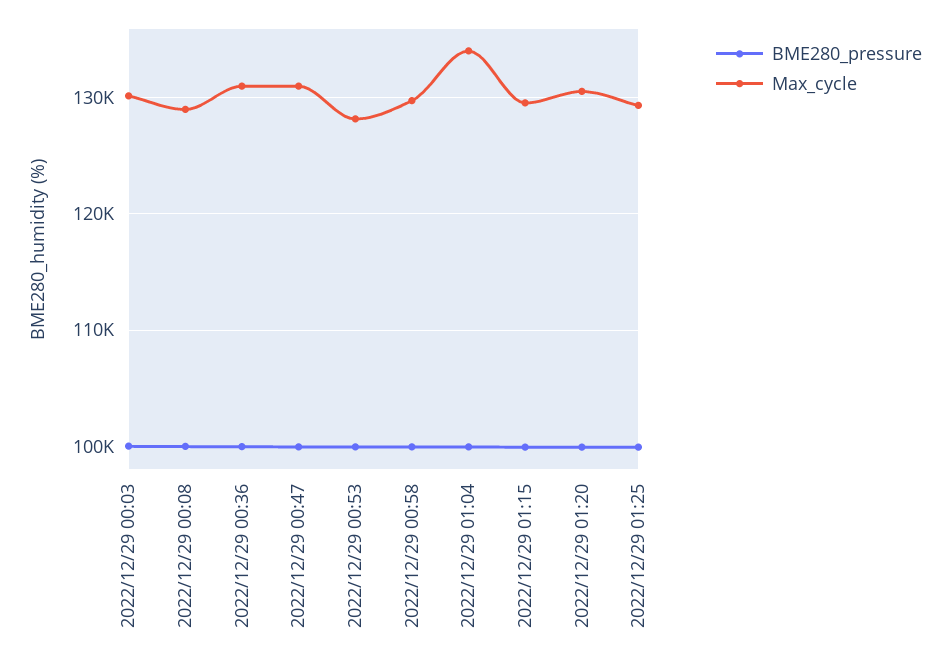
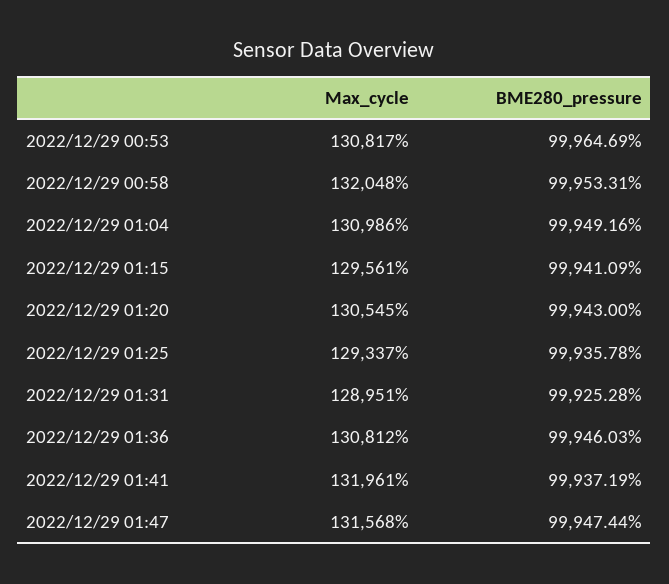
BME280_pressure, 2022/12/29 00:03: 100000 -> none
Max_cycle, 2022/12/29 00:03: 130000 -> none
BME280_pressure, 2022/12/29 00:08: 100000 -> none
Max_cycle, 2022/12/29 00:08: 129000 -> none
BME280_pressure, 2022/12/29 00:36: 100000 -> none
Max_cycle, 2022/12/29 00:36: 131000 -> none
BME280_pressure, 2022/12/29 00:47: 100000 -> none
Max_cycle, 2022/12/29 00:47: 131000 -> none
Max_cycle, 2022/12/29 00:53: 128000 -> 130817
Max_cycle, 2022/12/29 00:58: 130000 -> 132048
Max_cycle, 2022/12/29 01:04: 134000 -> 130986
Max_cycle, 2022/12/29 01:31: none -> 128951
BME280_pressure, 2022/12/29 01:31: none -> 99925.28
Max_cycle, 2022/12/29 01:36: none -> 130812
BME280_pressure, 2022/12/29 01:36: none -> 99946.03
Max_cycle, 2022/12/29 01:41: none -> 131961
BME280_pressure, 2022/12/29 01:41: none -> 99937.19
Max_cycle, 2022/12/29 01:47: none -> 131568
BME280_pressure, 2022/12/29 01:47: none -> 99947.44

